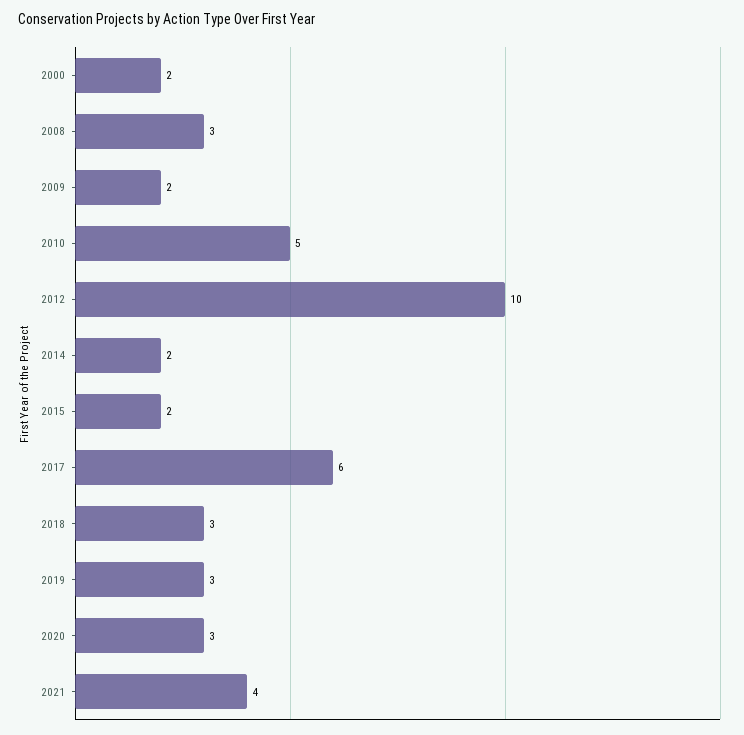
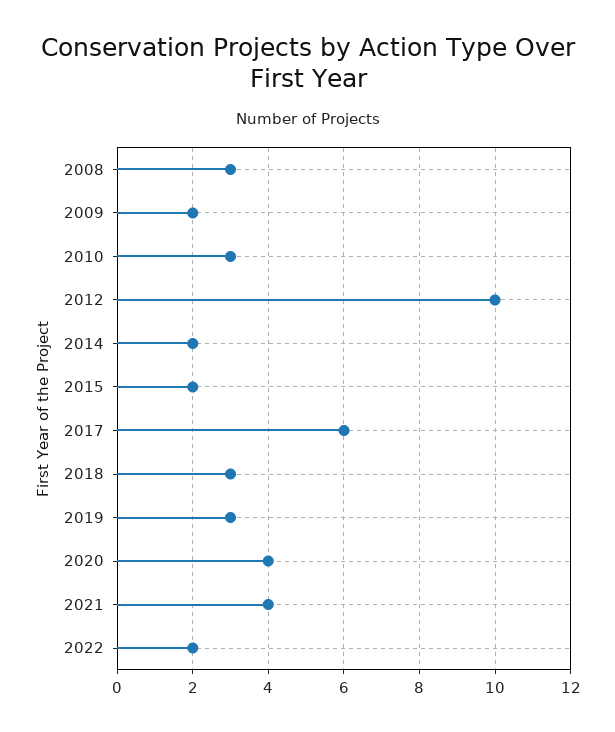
2000: 2 -> none
2010: 5 -> 3
2020: 3 -> 4
2022: none -> 2

